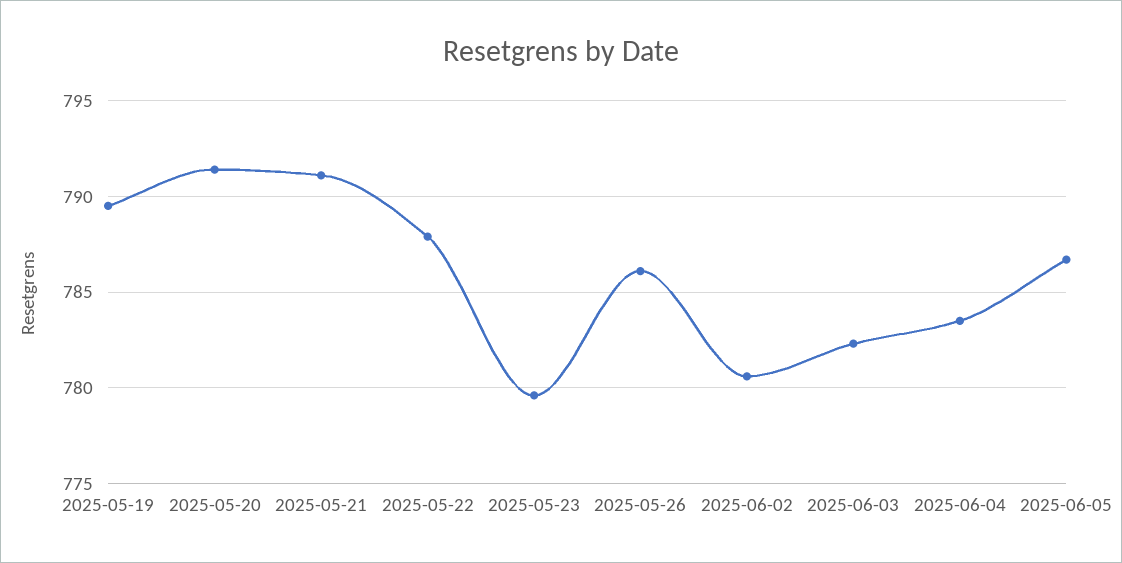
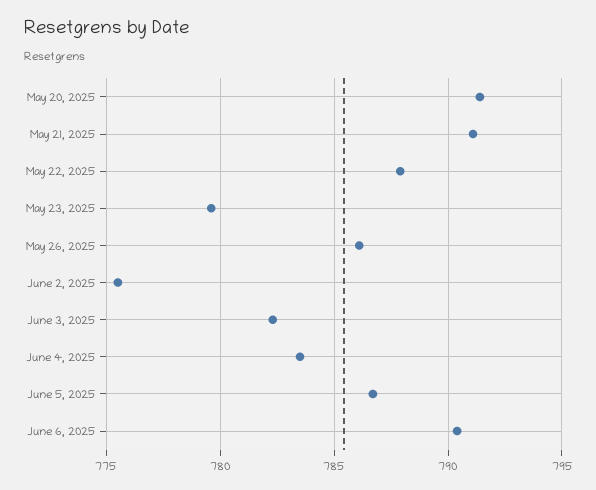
2025-05-19: 789.5 -> none
2025-06-02: 780.5 -> 775.5
June 6, 2025: none -> 790.5

